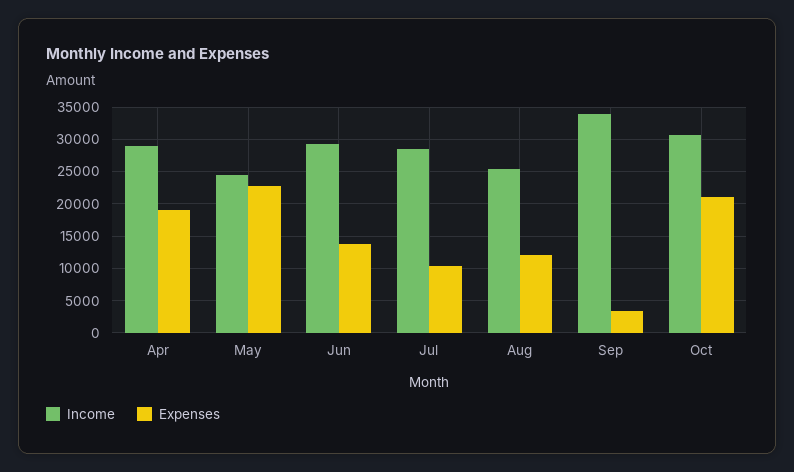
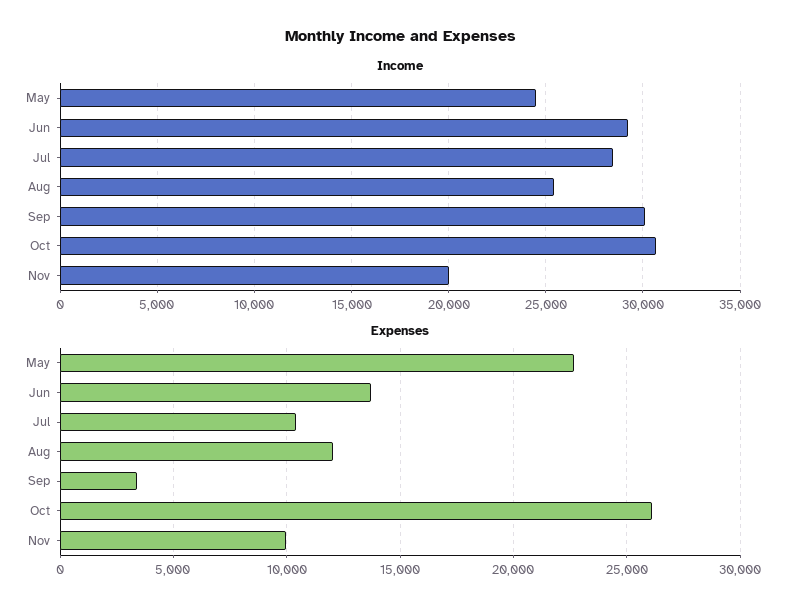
Income, Apr: 29000 -> none
Expenses, Apr: 19000 -> none
Income, Sep: 34000 -> 30000
Expenses, Oct: 21000 -> 26000
Income, Nov: none -> 20000
Expenses, Nov: none -> 10000

